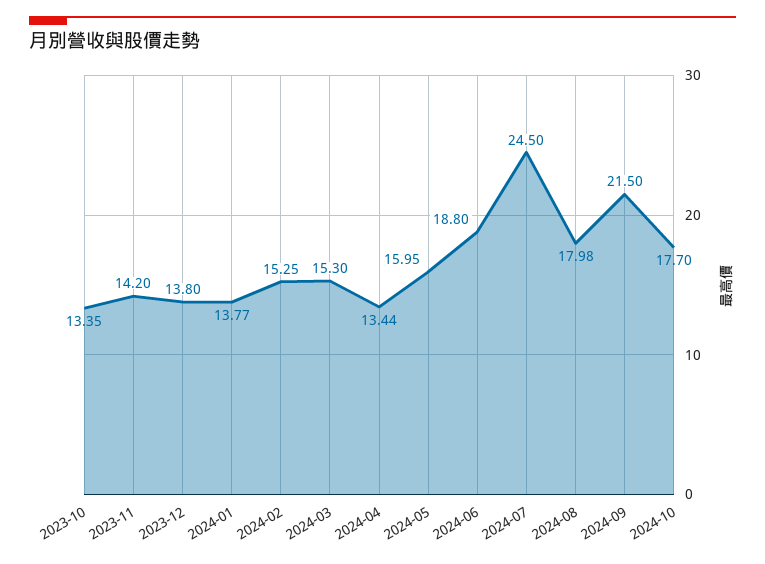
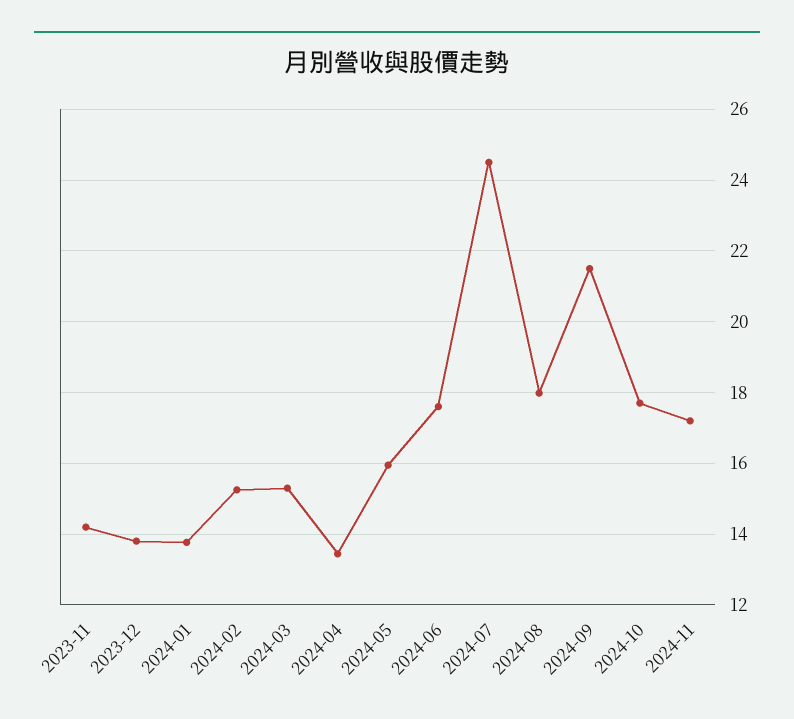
2023-10: 13.35 -> none
2024-06: 18.8 -> 17.6
2024-11: none -> 17.2

